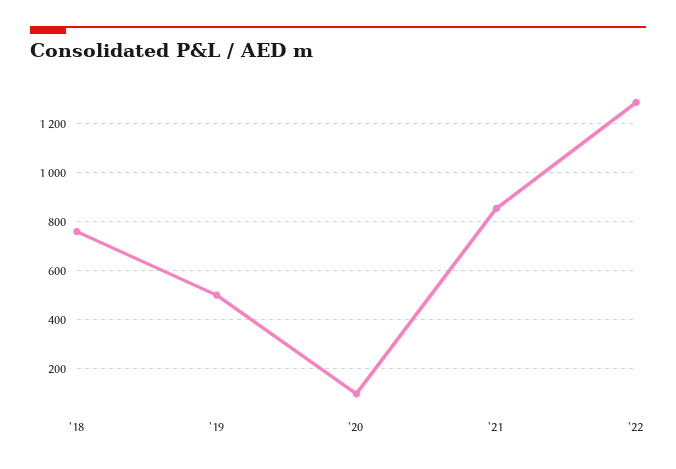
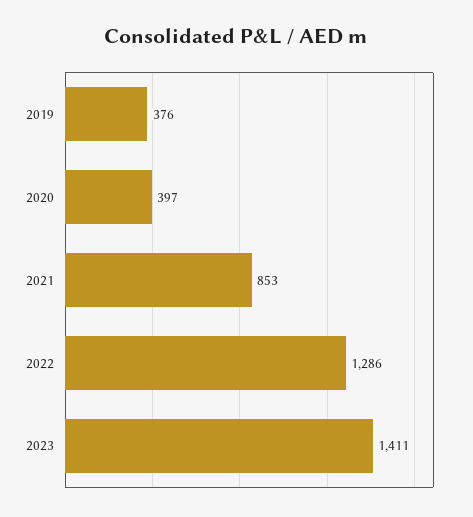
'18: 750 -> none
'19: 500 -> 376
'20: 100 -> 397
2023: none -> 1411

